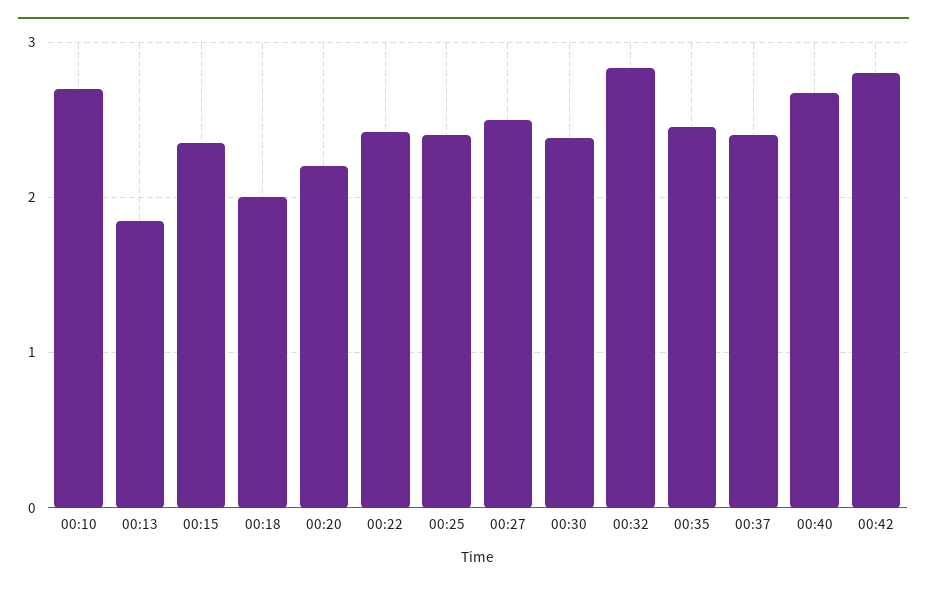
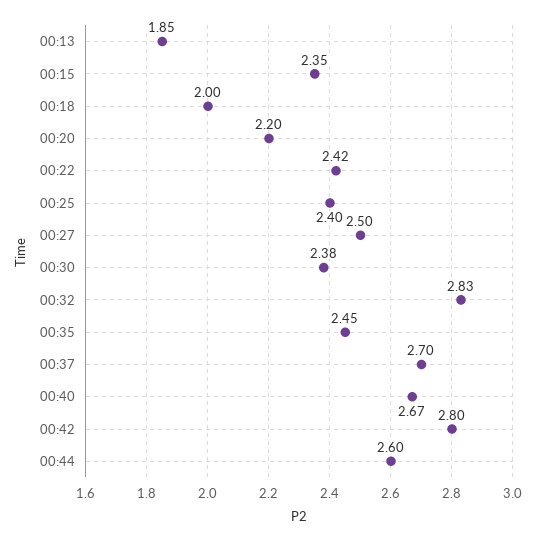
00:10: 2.7 -> none
00:37: 2.4 -> 2.7
00:44: none -> 2.6

